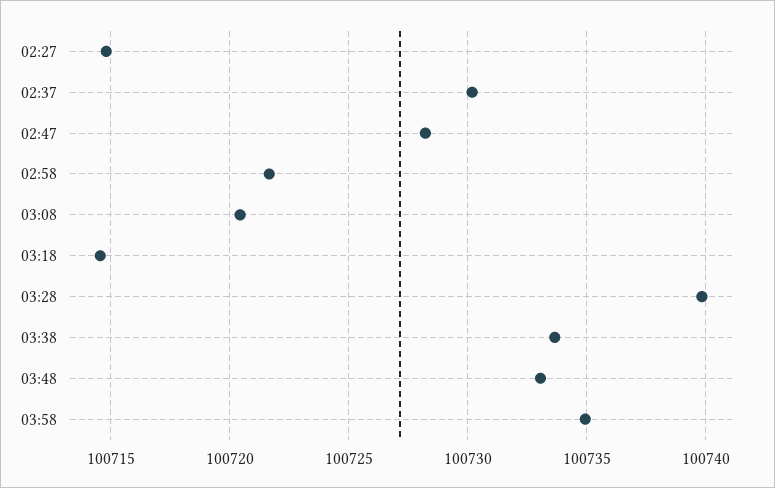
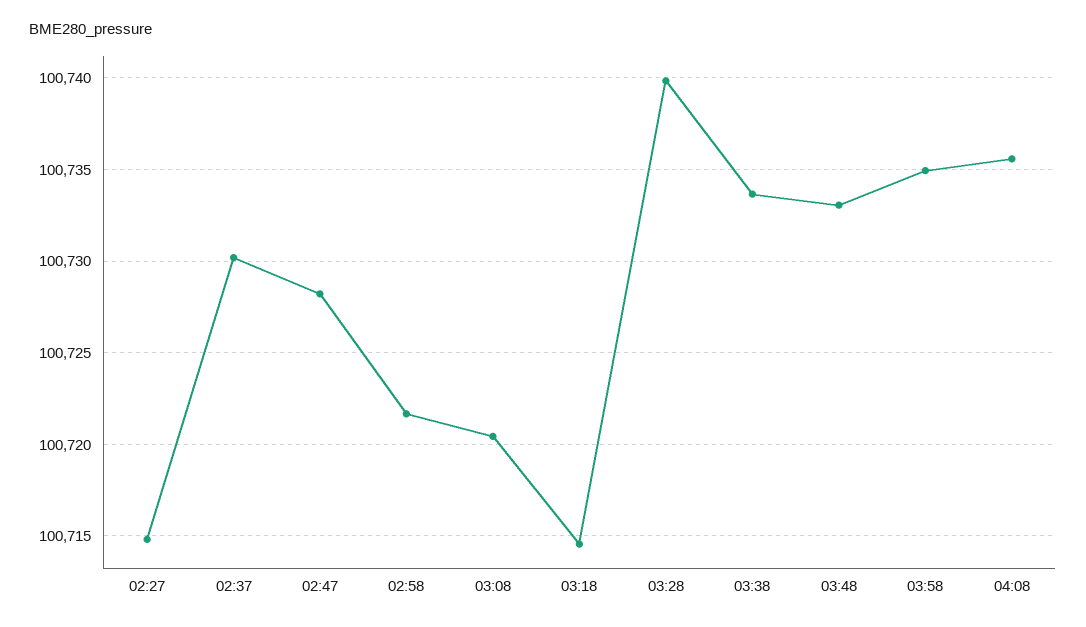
04:08: none -> 100735.5

